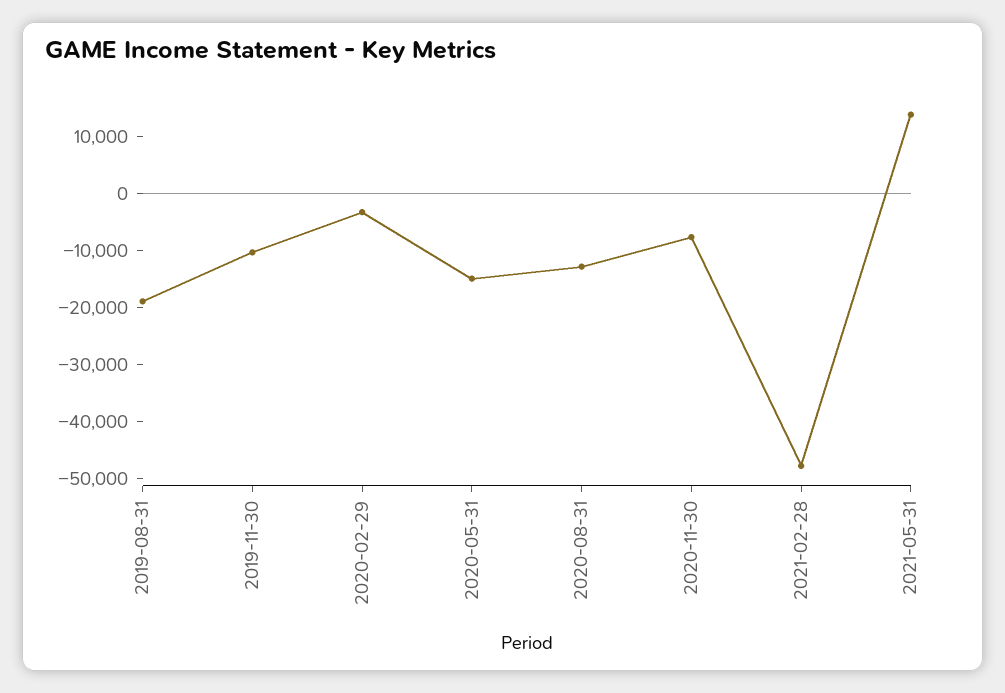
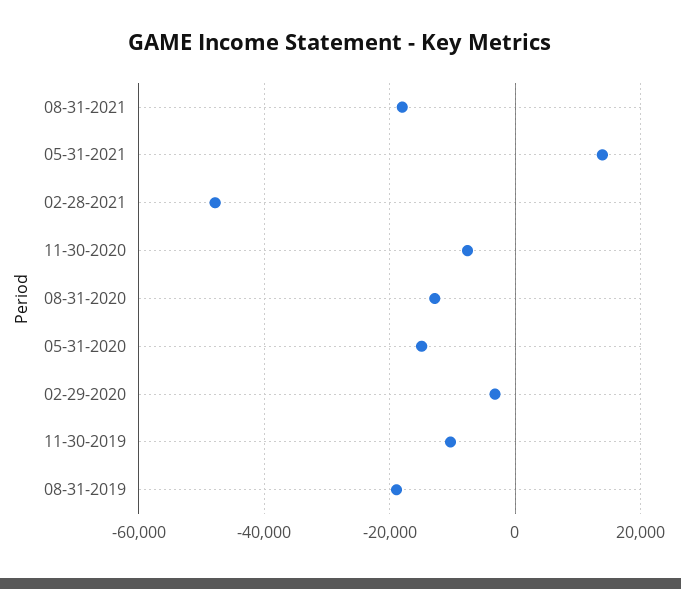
08-31-2021: none -> -18000

